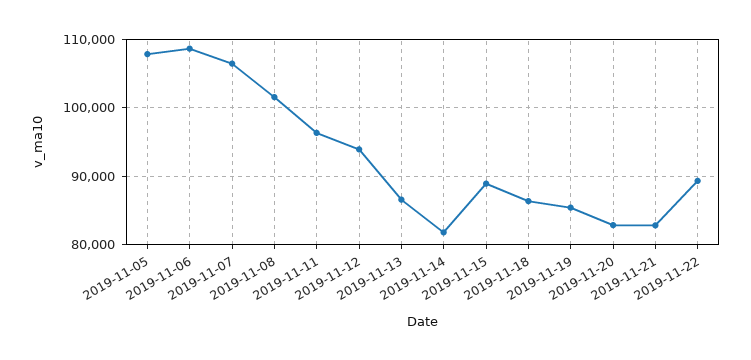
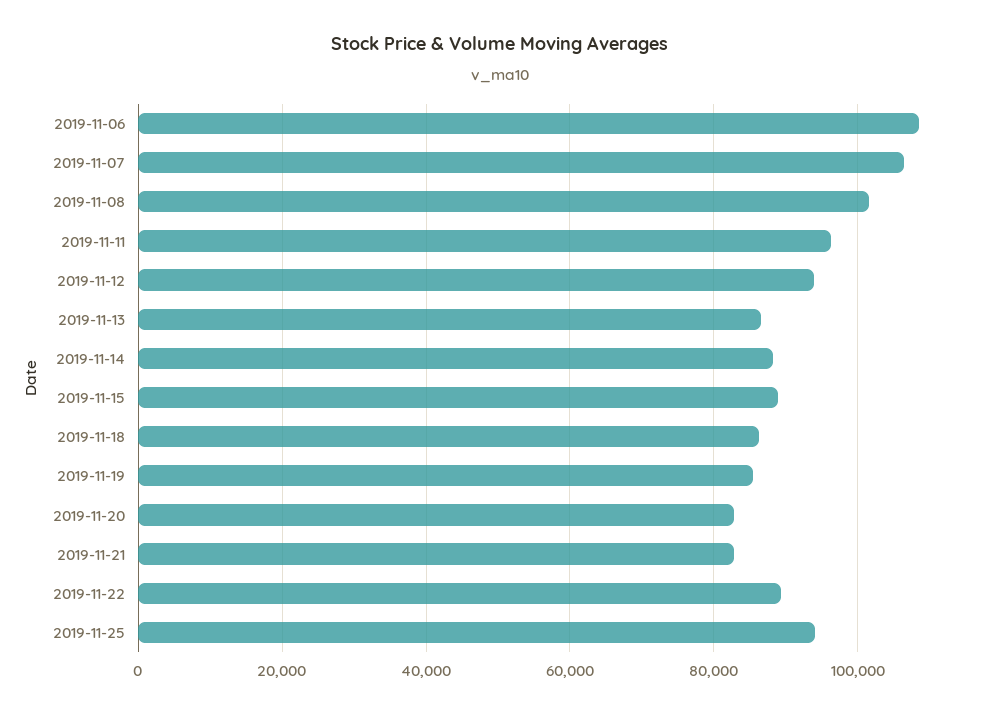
2019-11-05: 108000 -> none
2019-11-14: 82000 -> 88000
2019-11-25: none -> 94000

